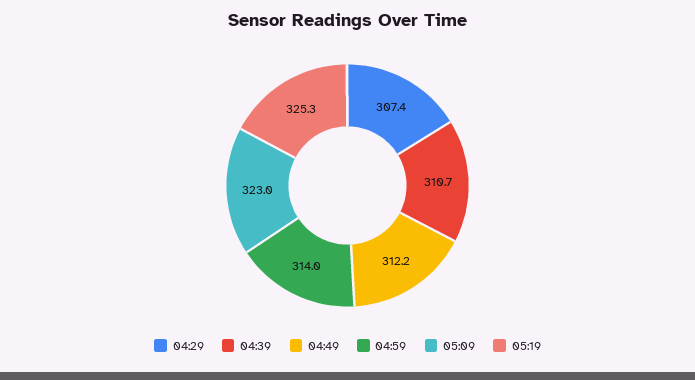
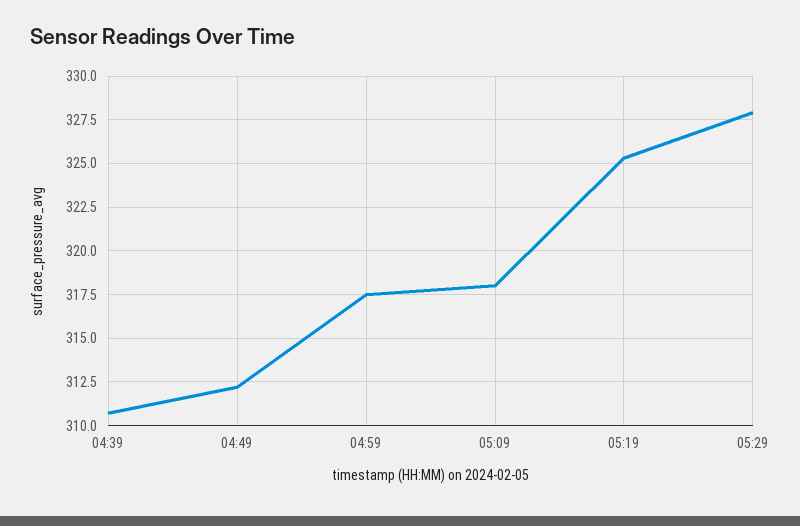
04:29: 307.4 -> none
04:59: 314 -> 317.5
05:09: 323 -> 318
05:29: none -> 328

